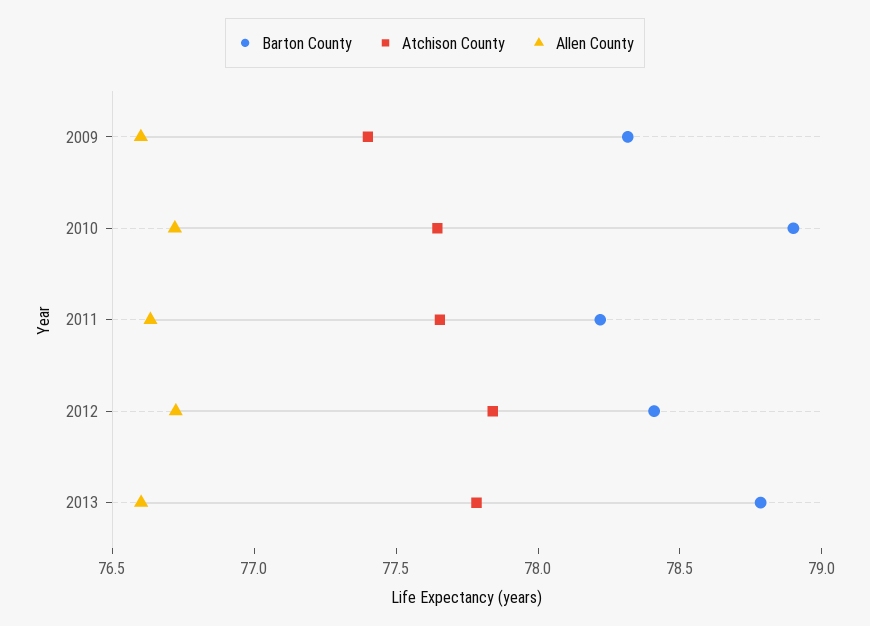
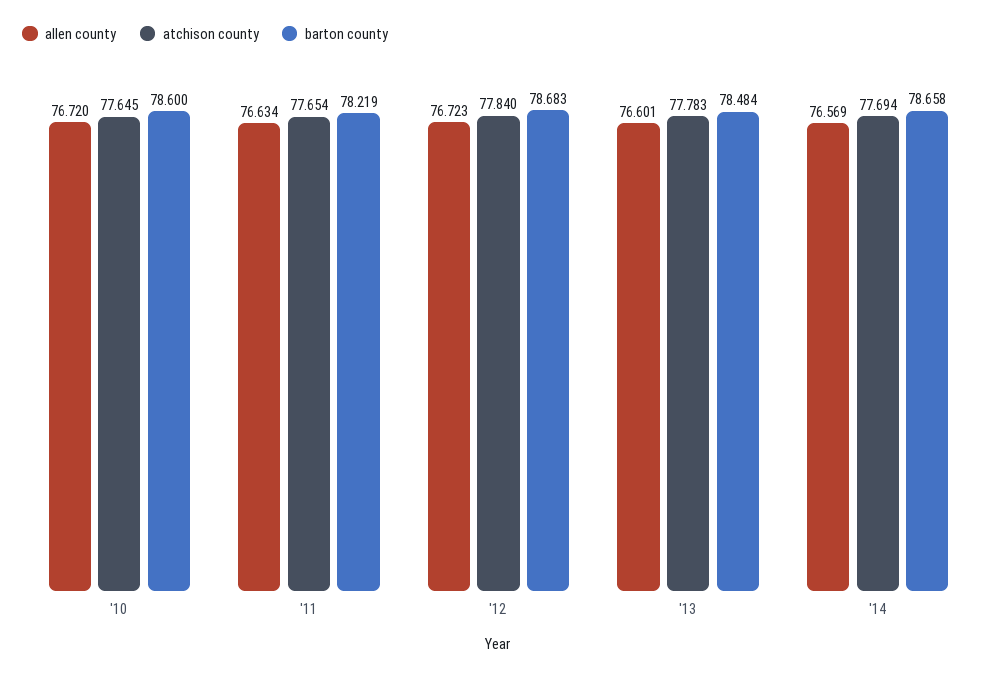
Barton County, 2009: 78.3 -> none
Atchison County, 2009: 77.4 -> none
Allen County, 2009: 76.6 -> none
Barton County, 2010: 78.9 -> 78.6
Barton County, 2012: 78.4 -> 78.683
Barton County, 2013: 78.8 -> 78.484
Allen County, '14: none -> 76.569
Atchison County, '14: none -> 77.694
Barton County, '14: none -> 78.658

